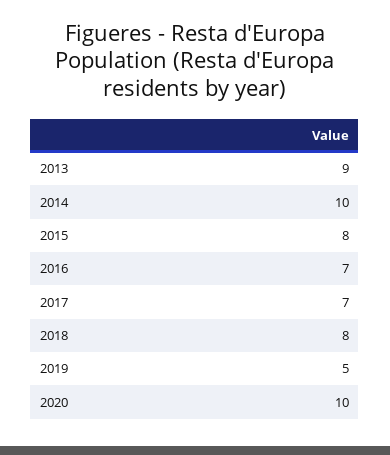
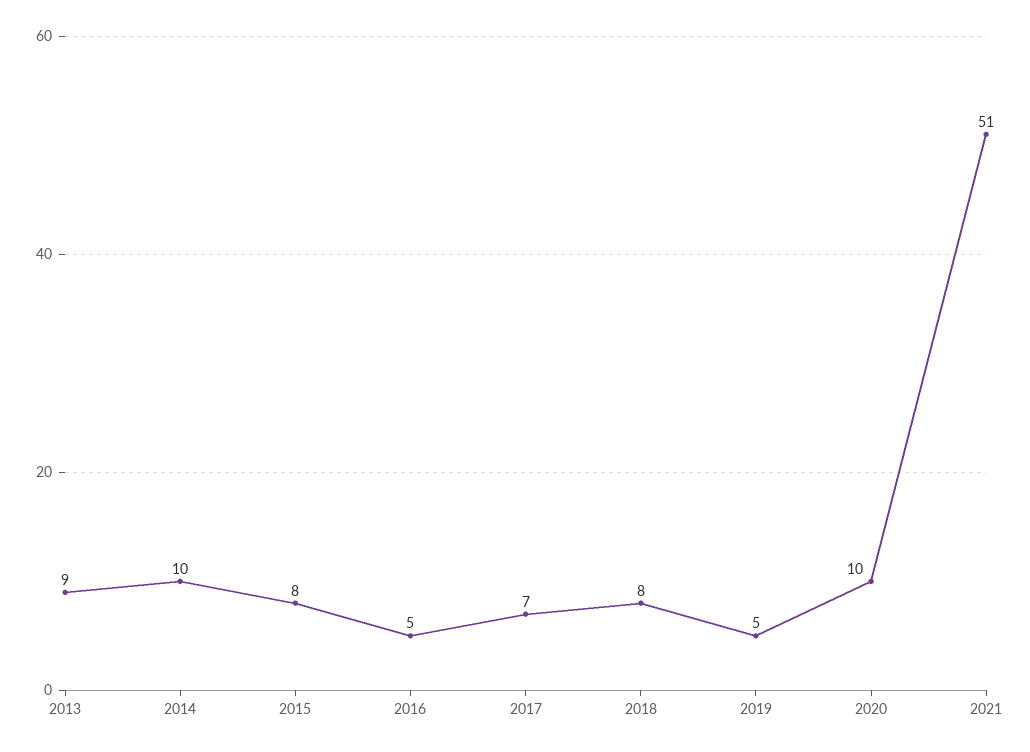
2016: 7 -> 5
2021: none -> 51

